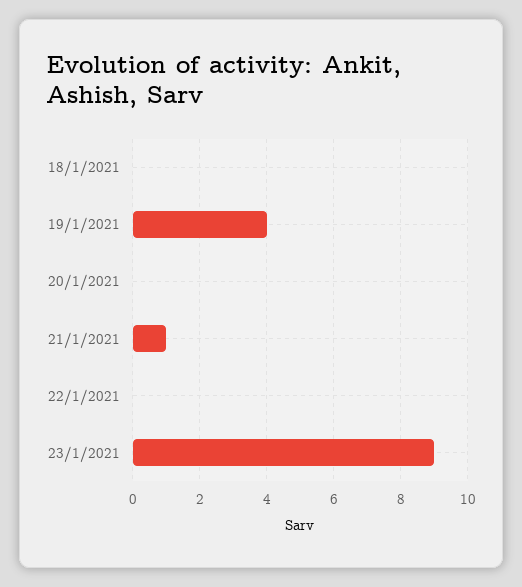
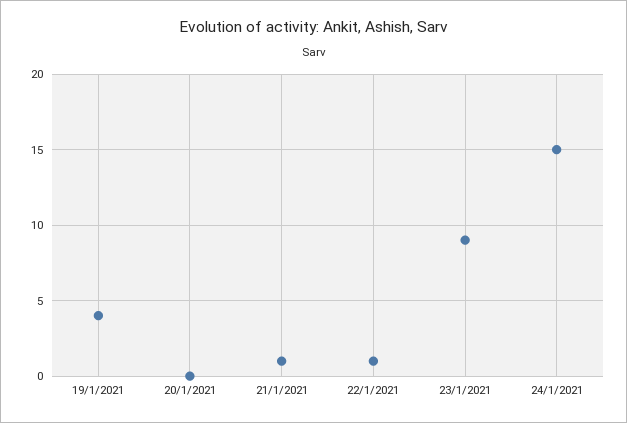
18/1/2021: 0 -> none
22/1/2021: 0 -> 1
24/1/2021: none -> 15

